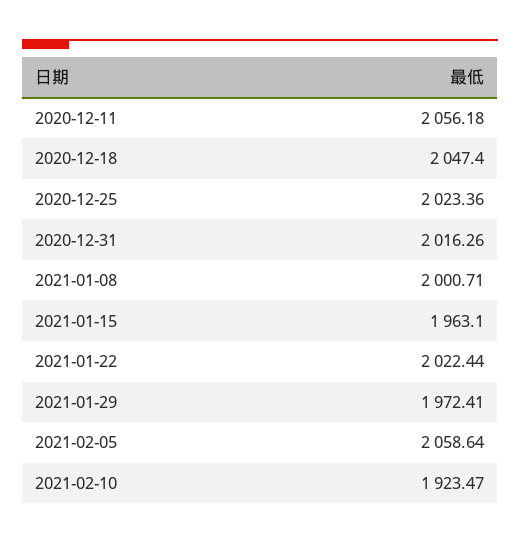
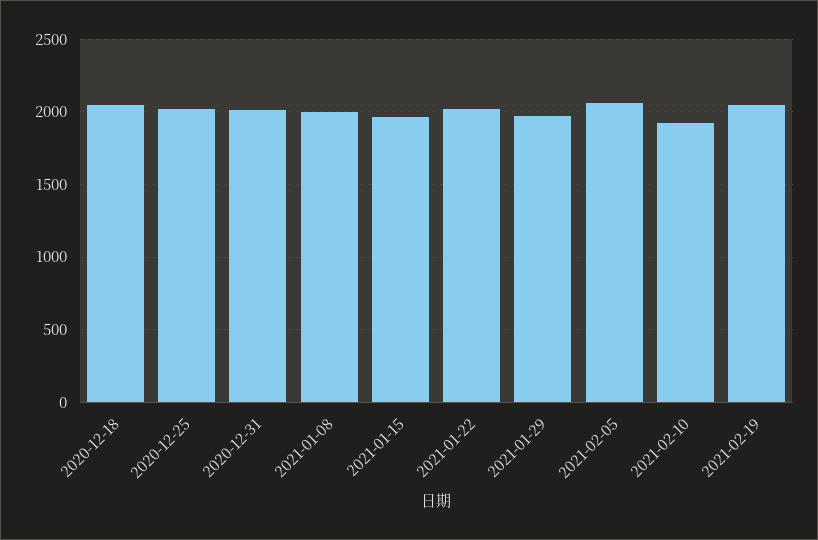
2020-12-11: 2056.18 -> none
2021-02-19: none -> 2050

